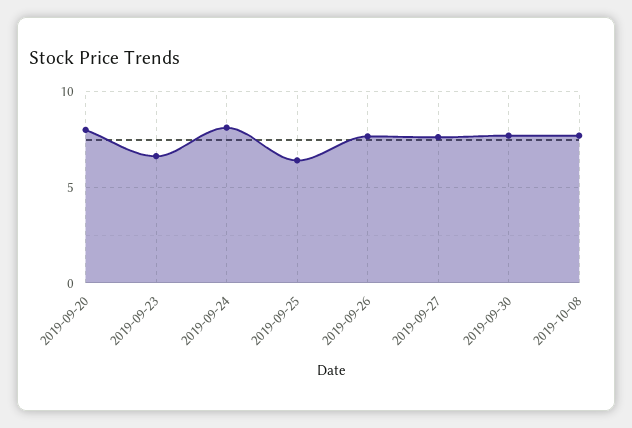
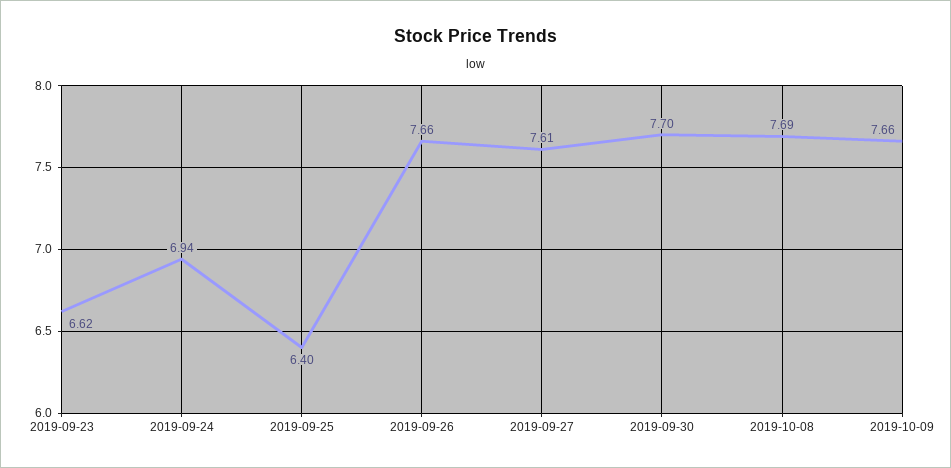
2019-09-20: 8 -> none
2019-09-24: 8 -> 6.94
2019-10-09: none -> 7.66

